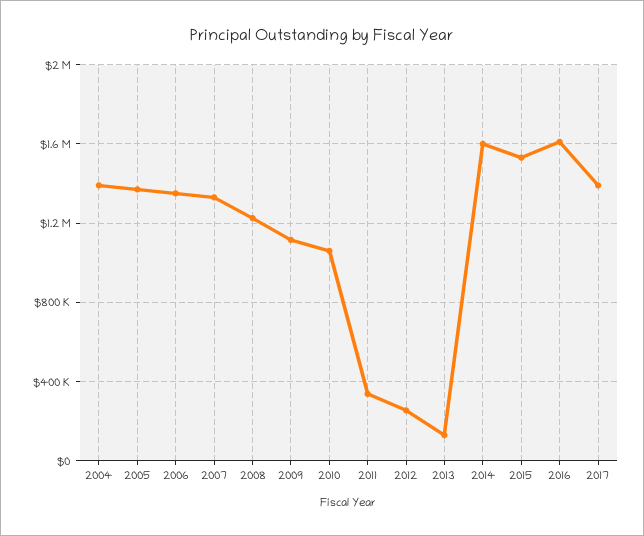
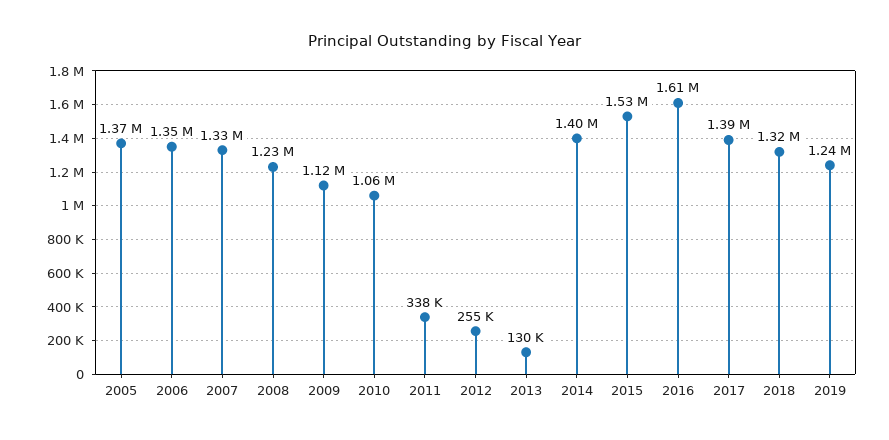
2004: 1400000 -> none
2014: 1600000 -> 1400000
2018: none -> 1320000
2019: none -> 1240000

